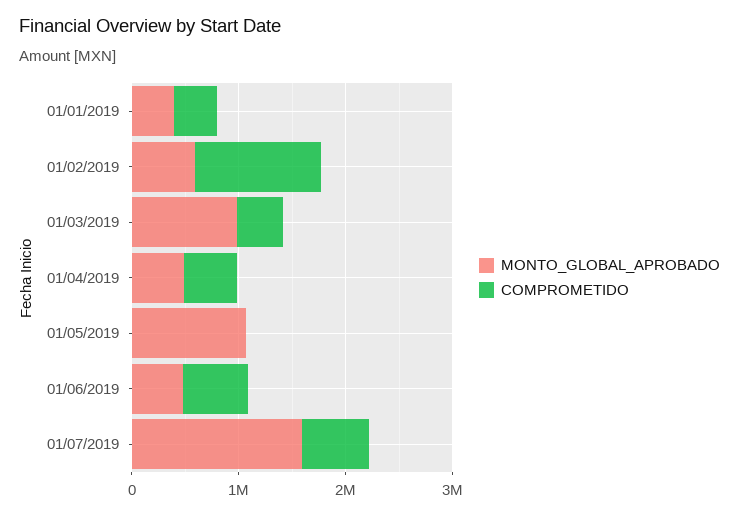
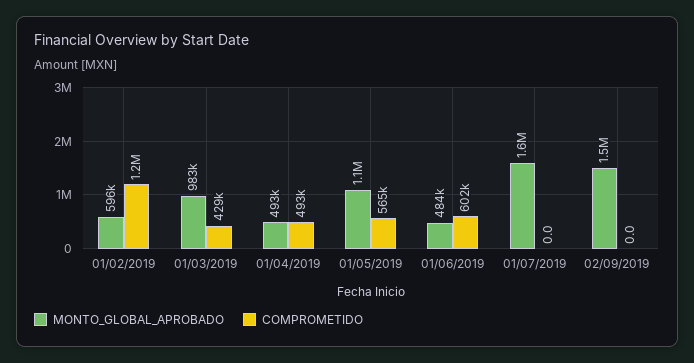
MONTO_GLOBAL_APROBADO, 01/01/2019: 400000 -> none
COMPROMETIDO, 01/01/2019: 400000 -> none
COMPROMETIDO, 01/05/2019: 0 -> 565000
COMPROMETIDO, 01/07/2019: 600000 -> 0
MONTO_GLOBAL_APROBADO, 02/09/2019: none -> 1500000
COMPROMETIDO, 02/09/2019: none -> 0

